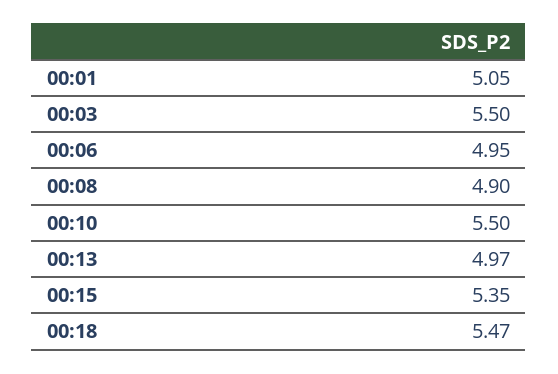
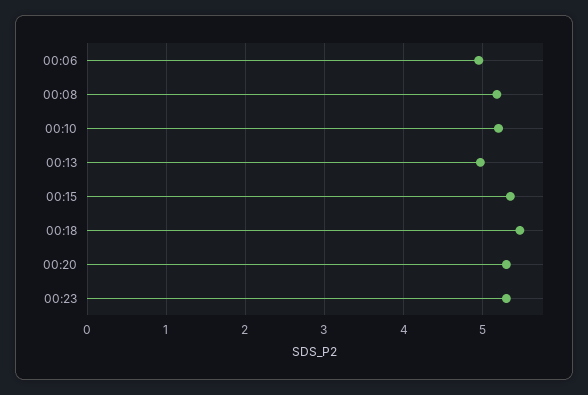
00:01: 5.05 -> none
00:03: 5.5 -> none
00:08: 4.9 -> 5.2
00:10: 5.5 -> 5.2
00:20: none -> 5.3
00:23: none -> 5.3

